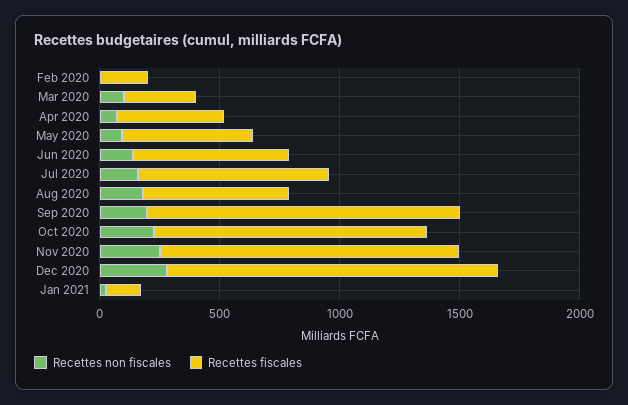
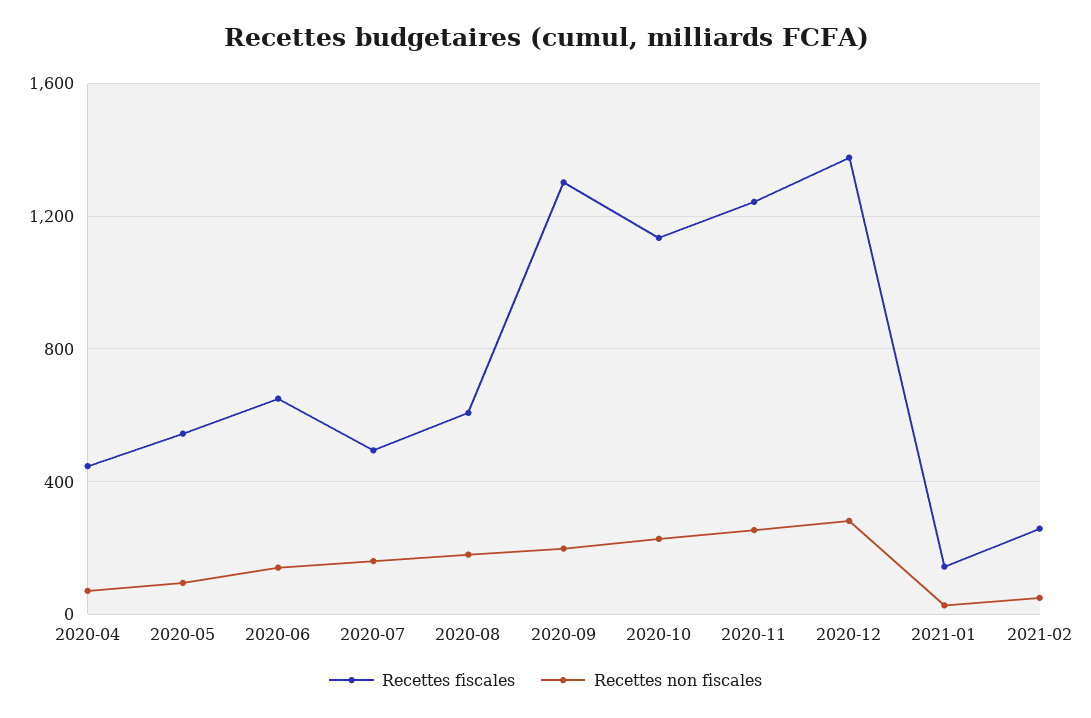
Recettes non fiscales, Feb 2020: 0 -> none
Recettes fiscales, Feb 2020: 200 -> none
Recettes non fiscales, Mar 2020: 100 -> none
Recettes fiscales, Mar 2020: 300 -> none
Recettes fiscales, Jul 2020: 800 -> 500
Recettes fiscales, 2021-02: none -> 250
Recettes non fiscales, 2021-02: none -> 50

